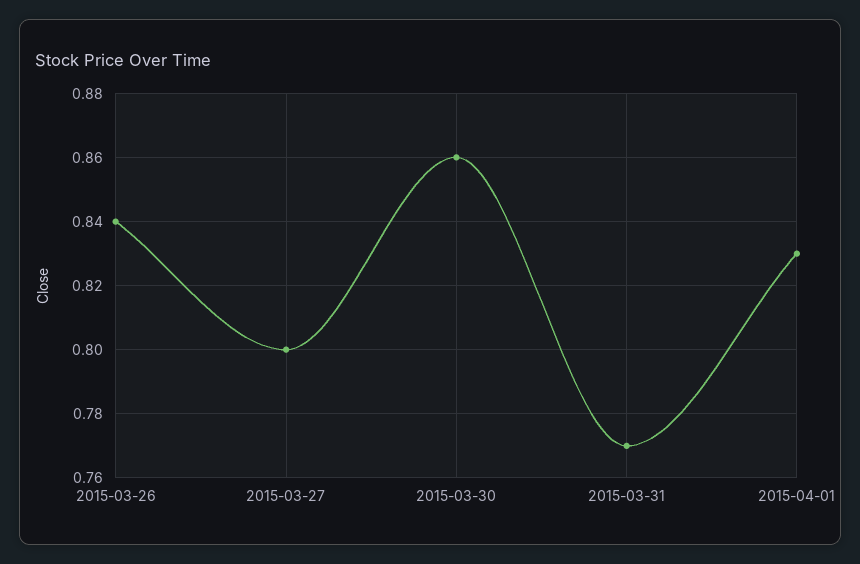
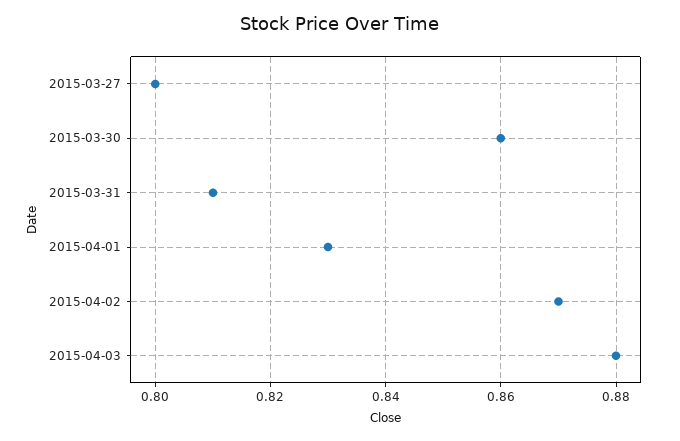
2015-03-26: 0.84 -> none
2015-03-31: 0.77 -> 0.81
2015-04-02: none -> 0.87
2015-04-03: none -> 0.88

